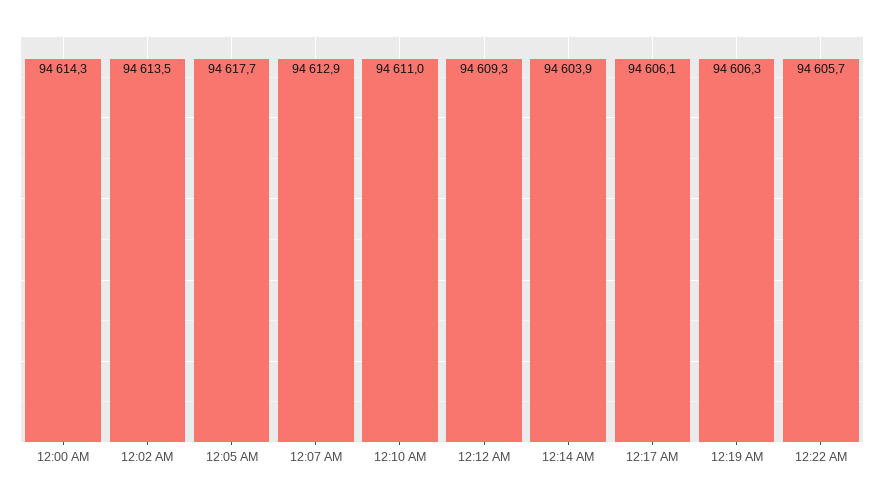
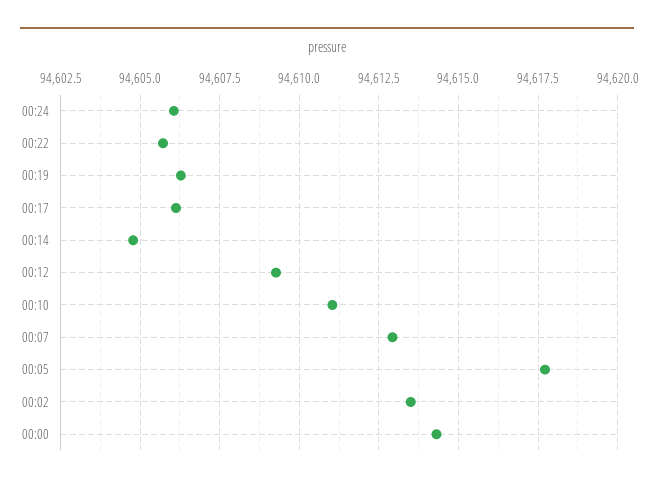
12:14 AM: 94603.9 -> 94604.75
00:24: none -> 94606

